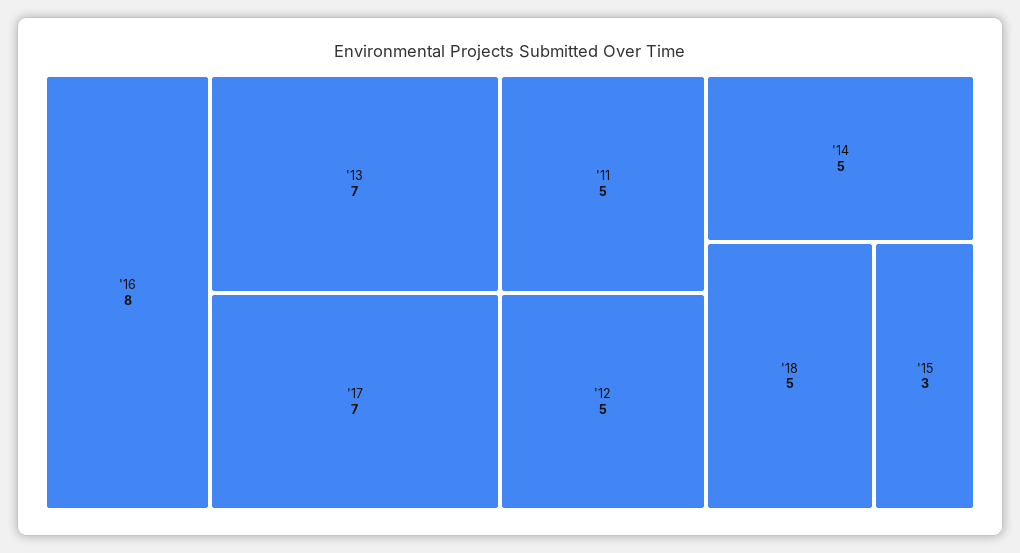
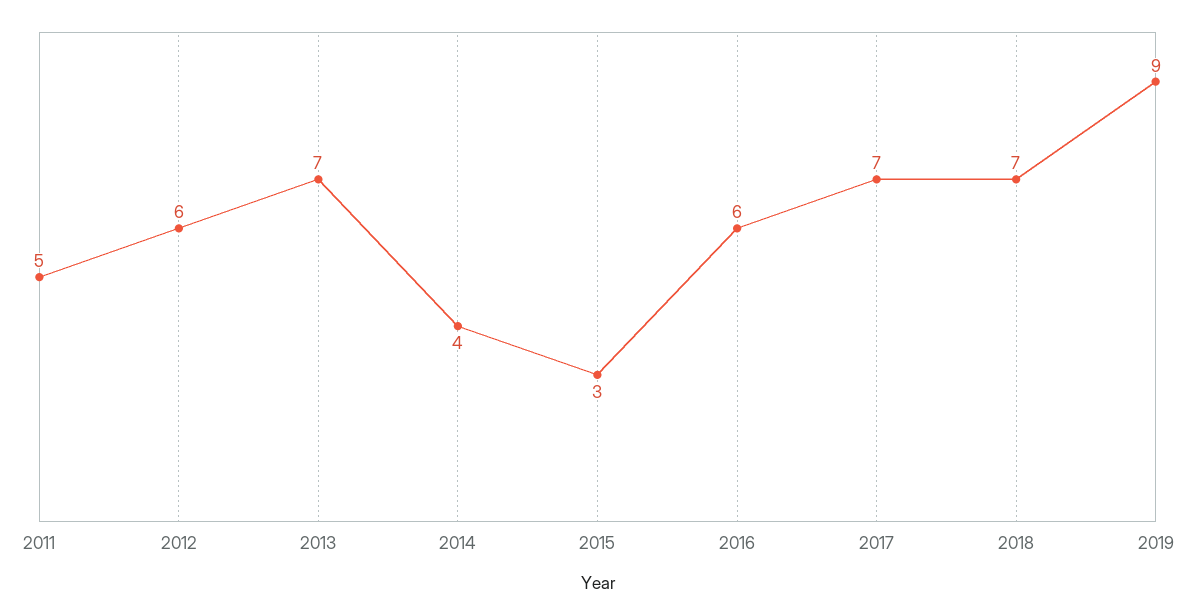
'16: 8 -> 6
'12: 5 -> 6
'14: 5 -> 4
'18: 5 -> 7
2019: none -> 9

